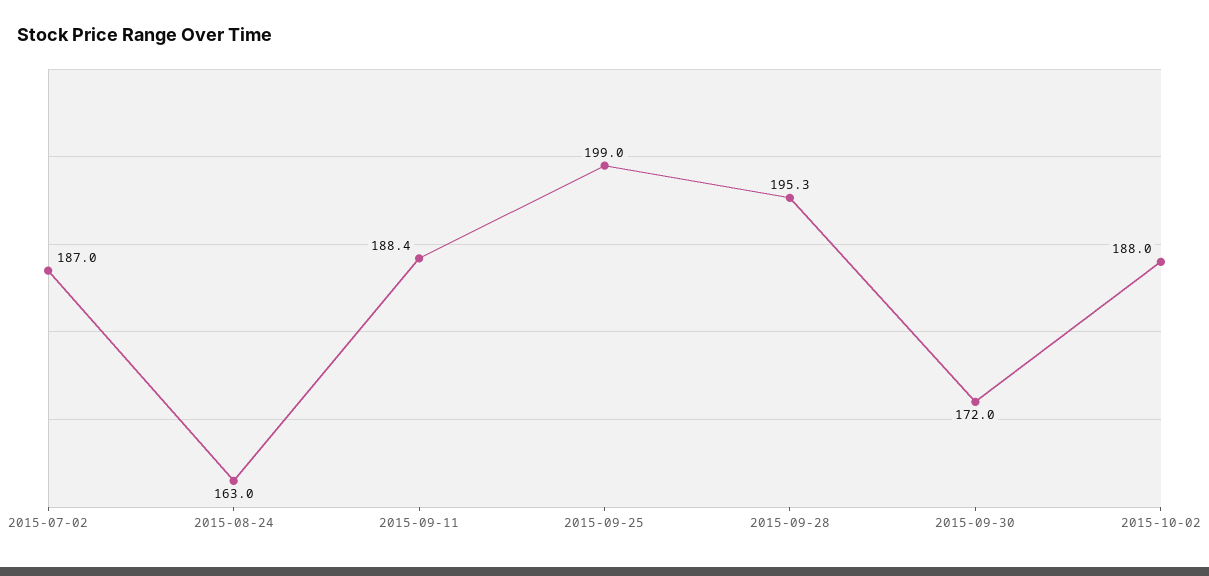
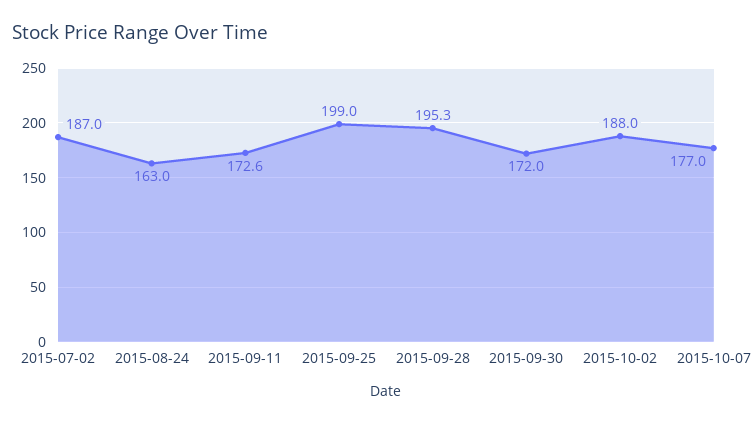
2015-09-11: 188.4 -> 172.6
2015-10-07: none -> 177

